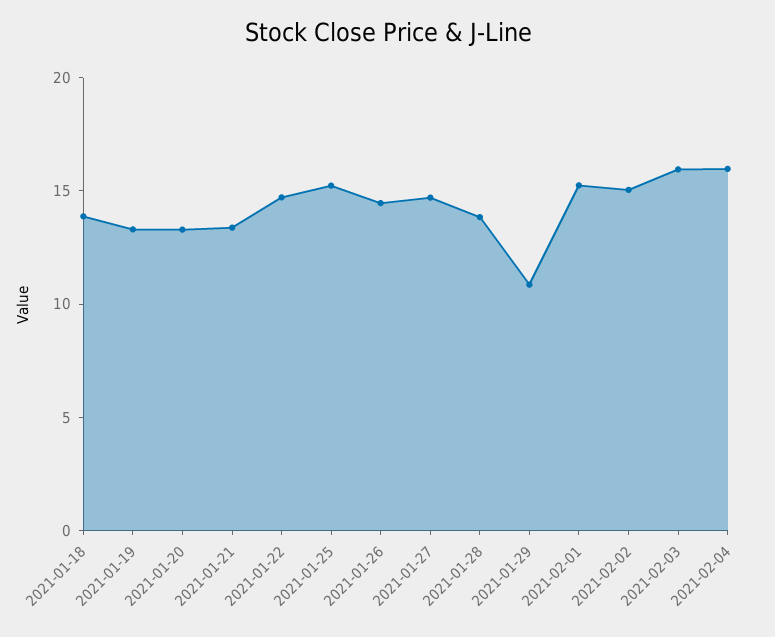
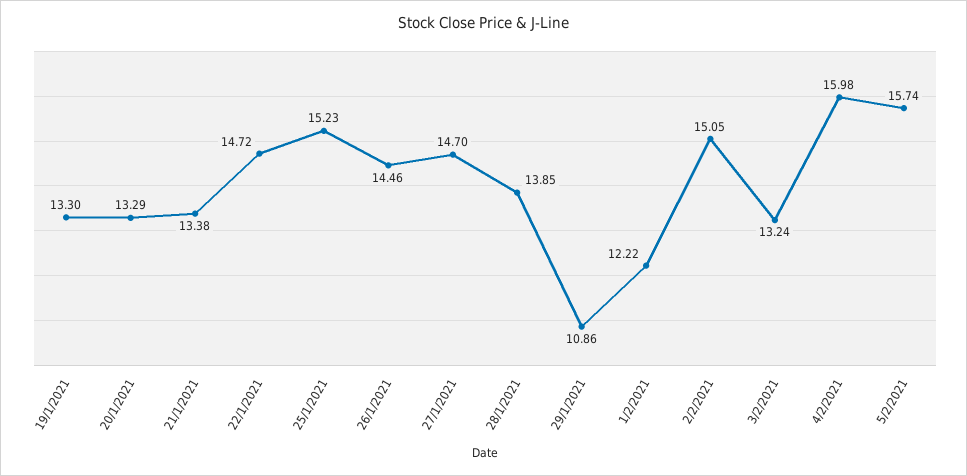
2021-01-18: 14 -> none
2021-02-01: 15 -> 12.22
2021-02-03: 16 -> 13.24
5/2/2021: none -> 15.74

